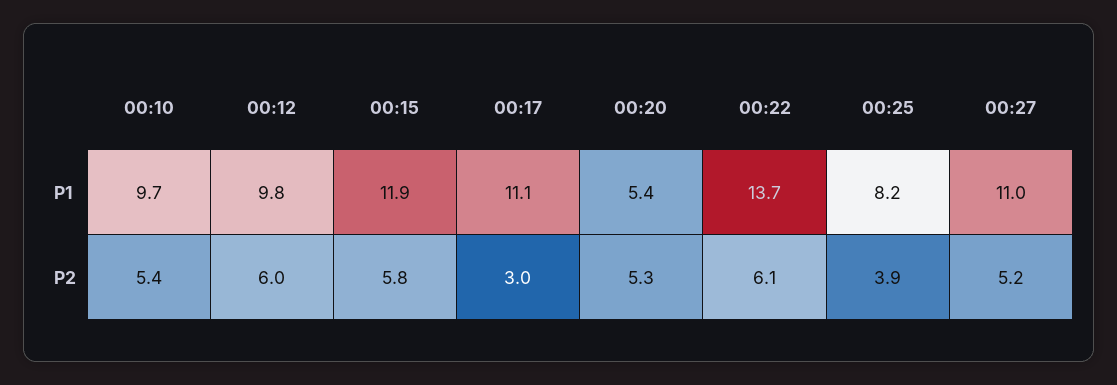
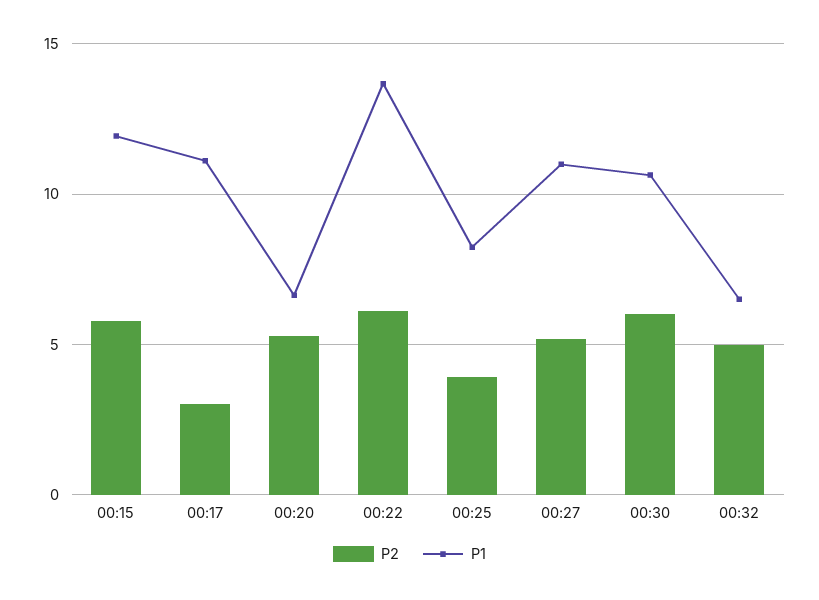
P1, 00:10: 9.7 -> none
P1, 00:12: 9.8 -> none
P1, 00:20: 5.4 -> 6.5
P2, 00:10: 5.4 -> none
P2, 00:12: 6 -> none
P2, 00:30: none -> 6
P1, 00:30: none -> 10.5
P2, 00:32: none -> 5
P1, 00:32: none -> 6.5

